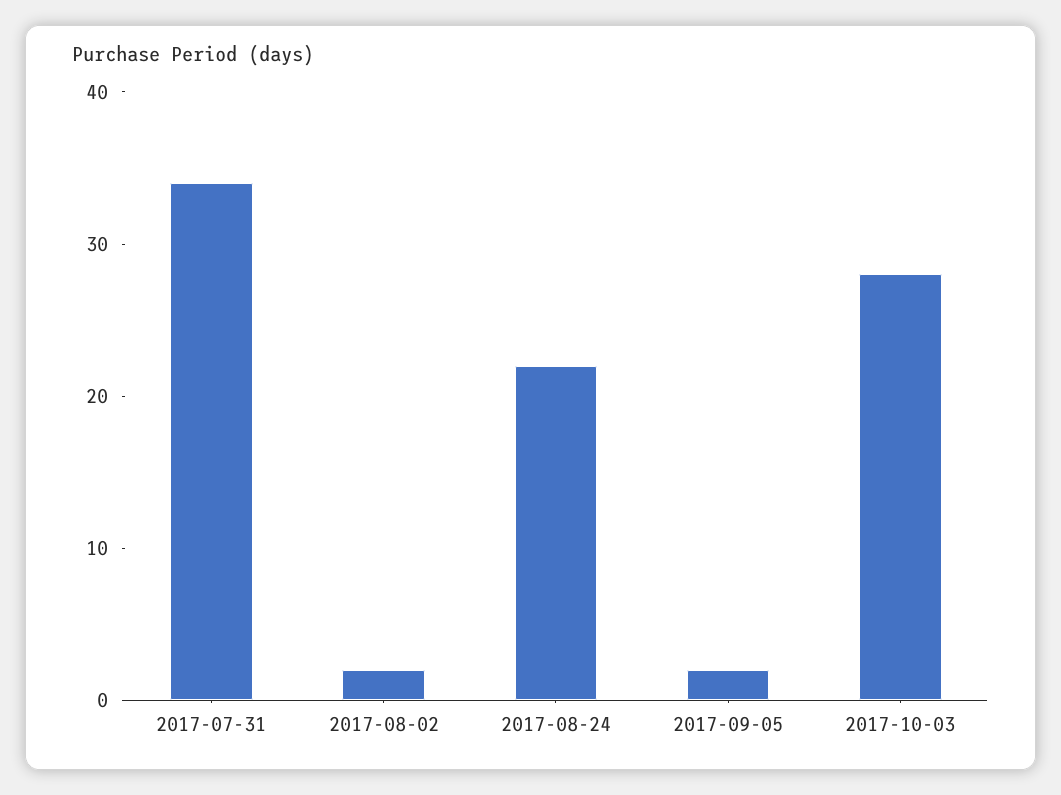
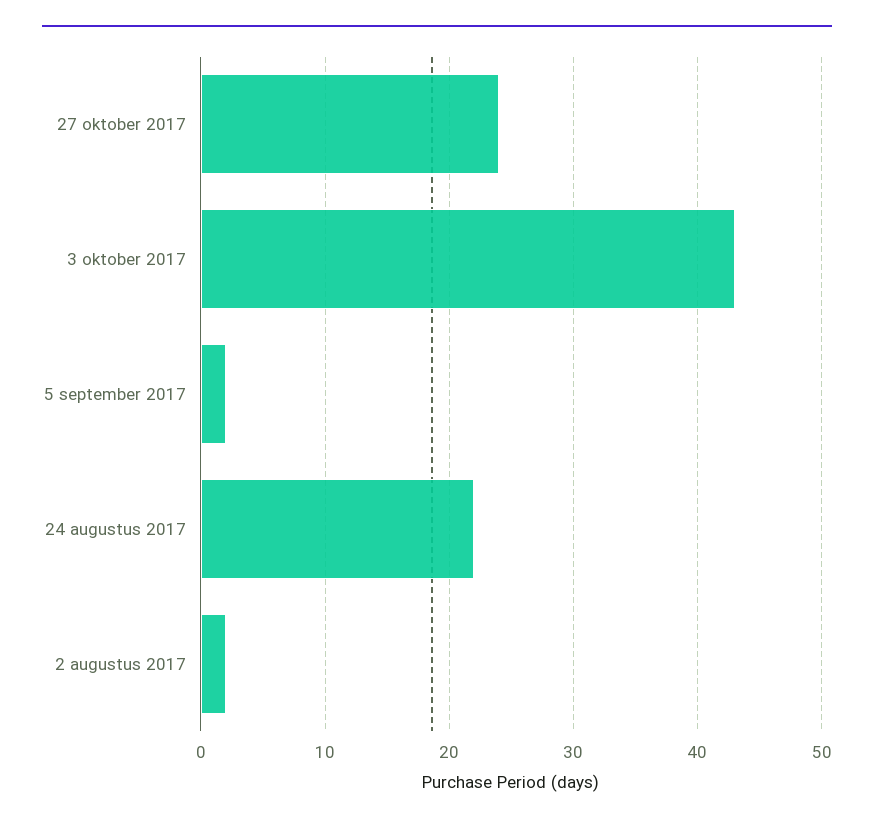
2017-07-31: 34 -> none
2017-10-03: 28 -> 43
27 oktober 2017: none -> 24

